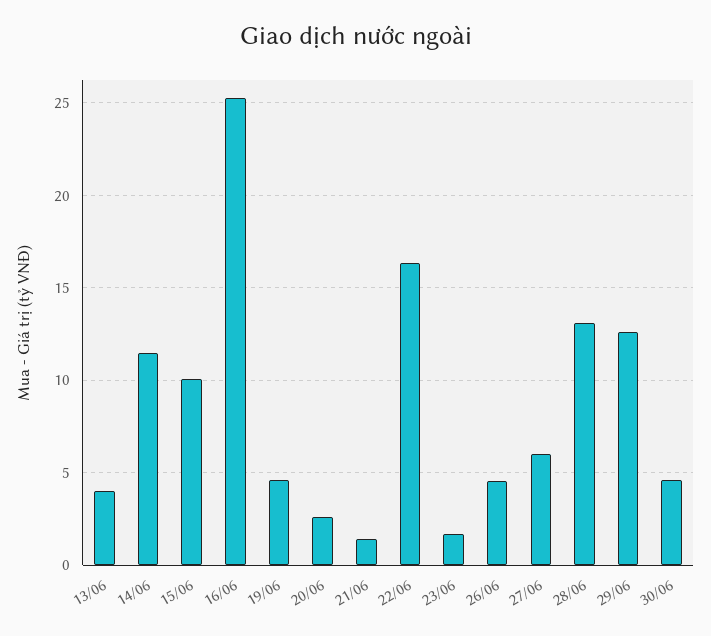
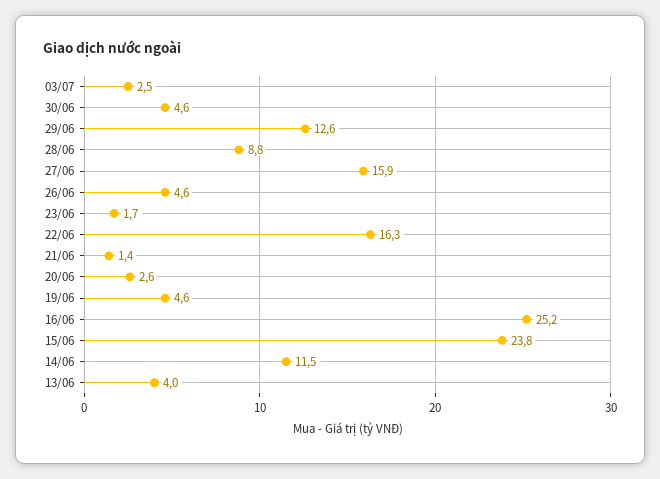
15/06: 10 -> 23.8
27/06: 6 -> 15.9
28/06: 13 -> 8.8
03/07: none -> 2.5

